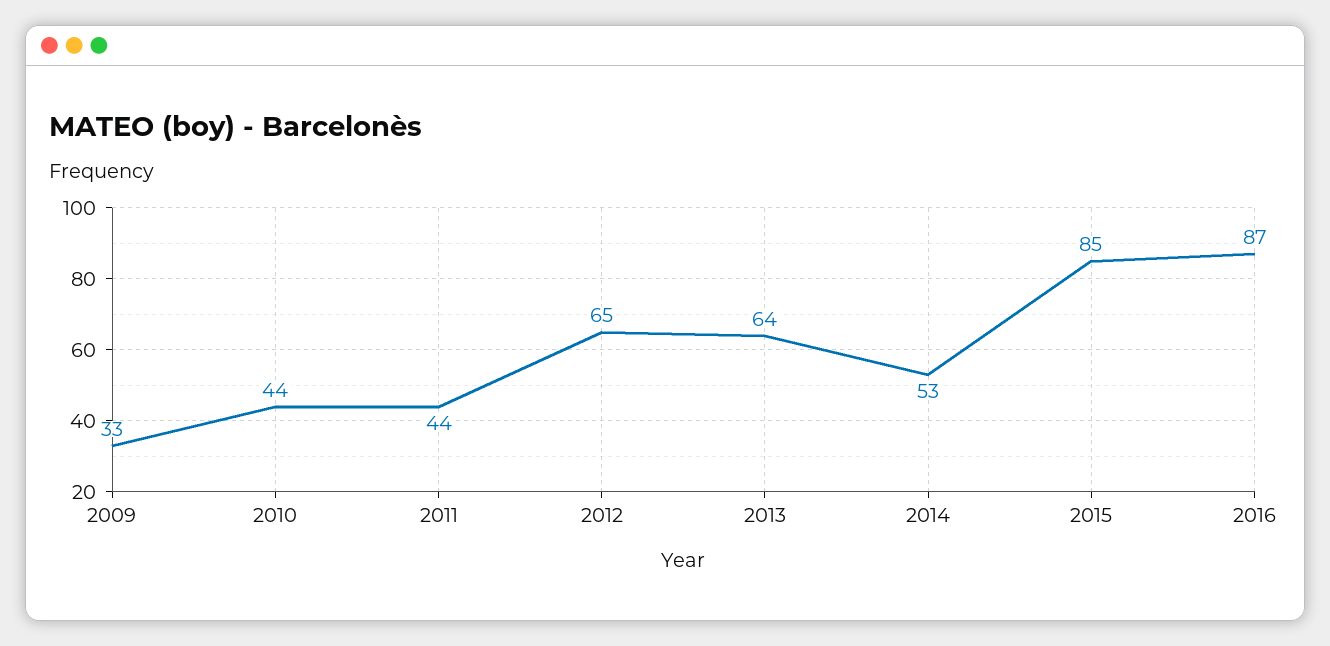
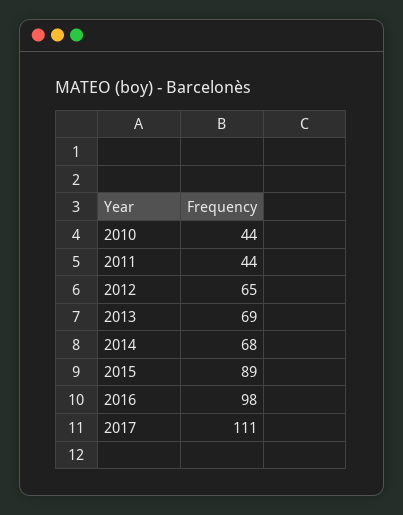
2009: 33 -> none
2013: 64 -> 69
2014: 53 -> 68
2015: 85 -> 89
2016: 87 -> 98
2017: none -> 111

